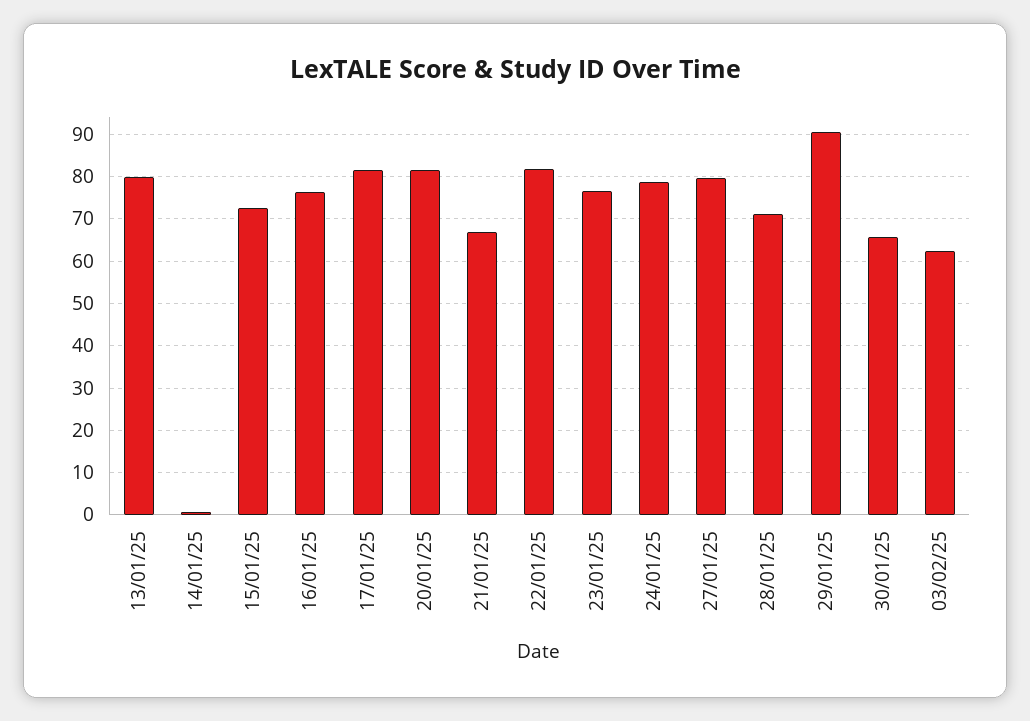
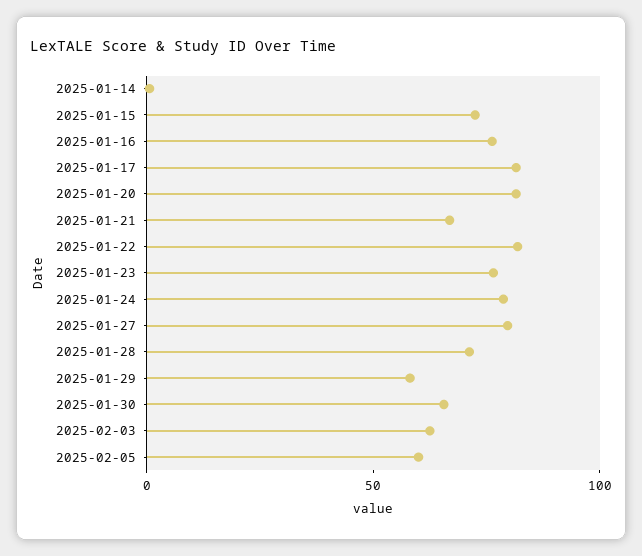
13/01/25: 80 -> none
29/01/25: 90 -> 60
2025-02-05: none -> 60

